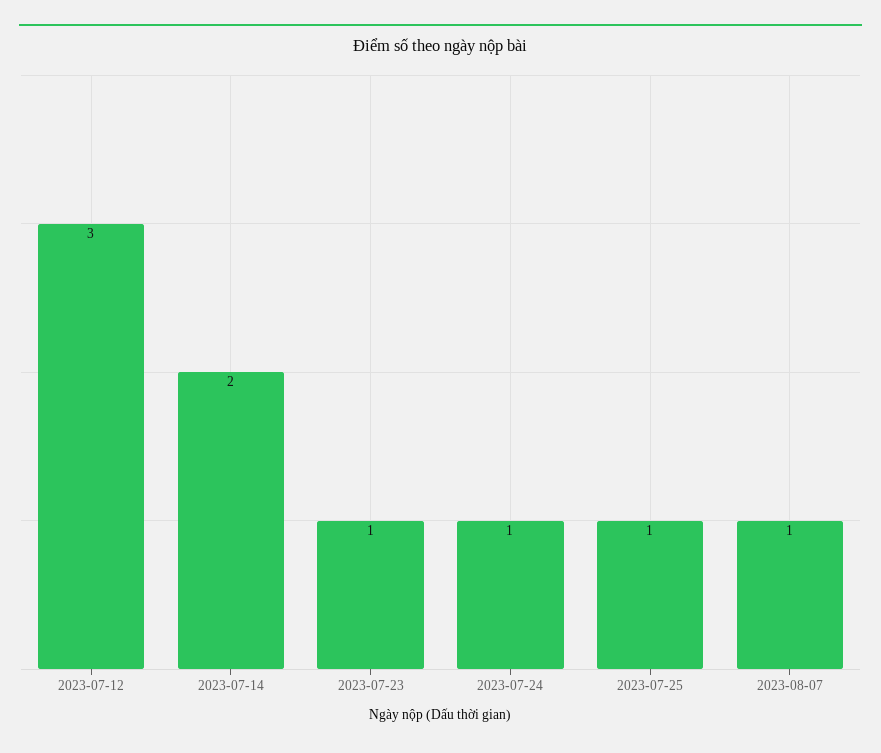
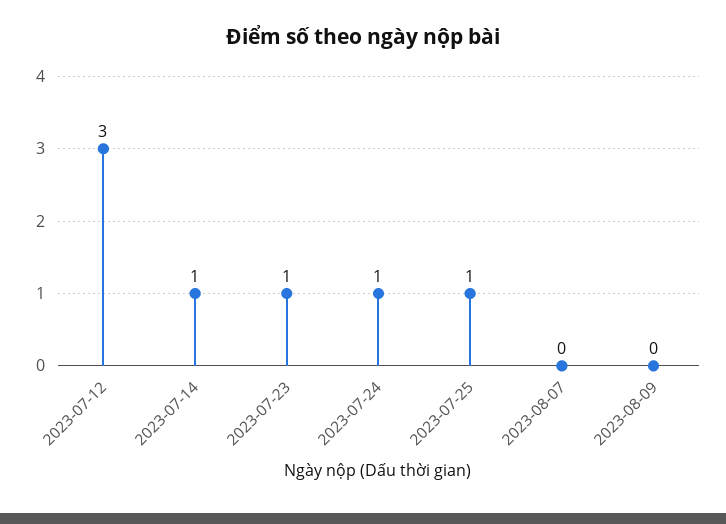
2023-07-14: 2 -> 1
2023-08-07: 1 -> 0
2023-08-09: none -> 0

